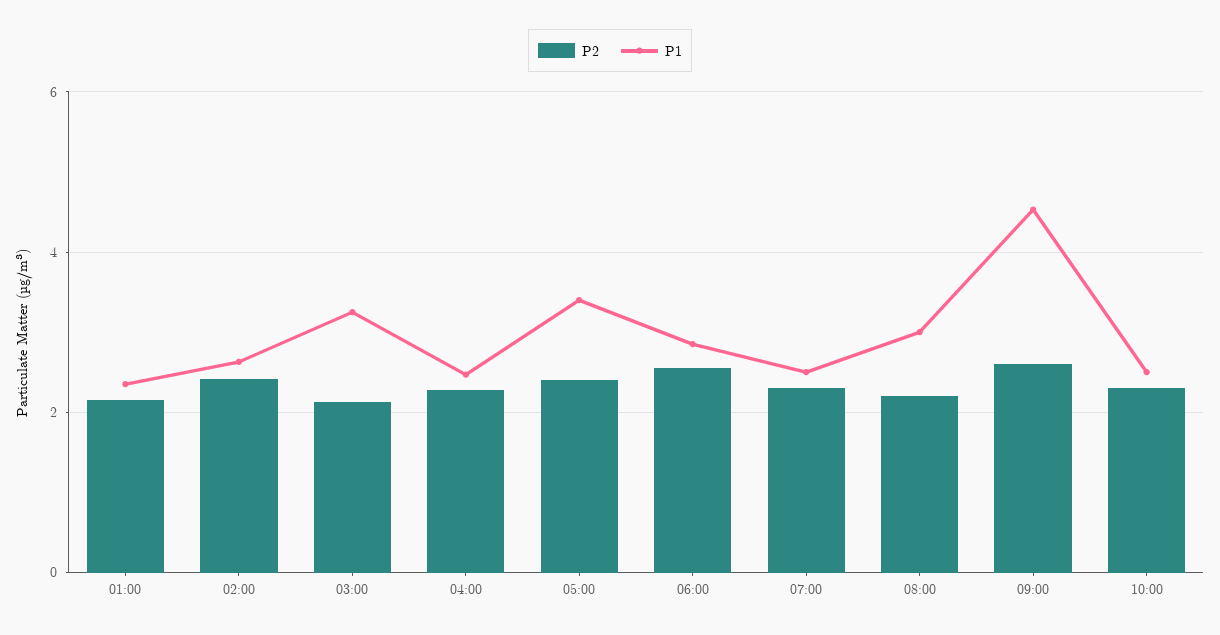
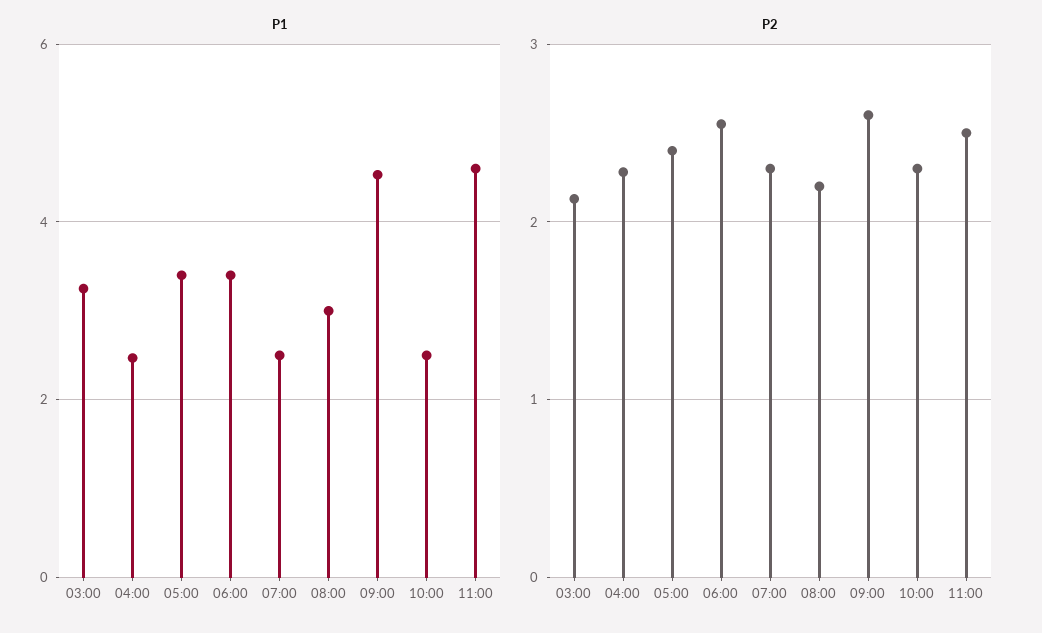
P2, 01:00: 2.2 -> none
P1, 01:00: 2.4 -> none
P2, 02:00: 2.4 -> none
P1, 02:00: 2.6 -> none
P1, 06:00: 2.8 -> 3.4
P1, 11:00: none -> 4.6
P2, 11:00: none -> 2.5

